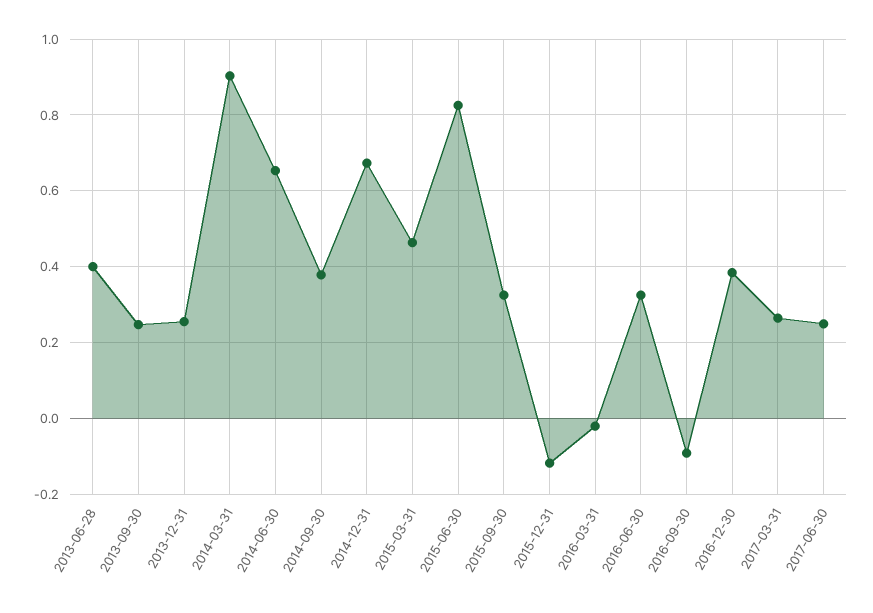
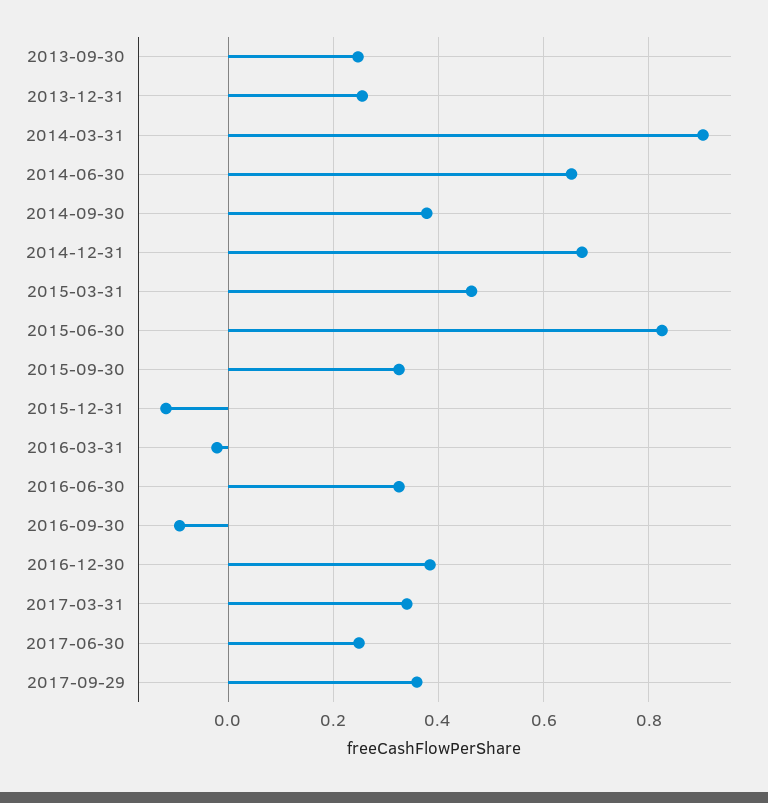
2013-06-28: 0.4 -> none
2017-03-31: 0.26 -> 0.34
2017-09-29: none -> 0.36

